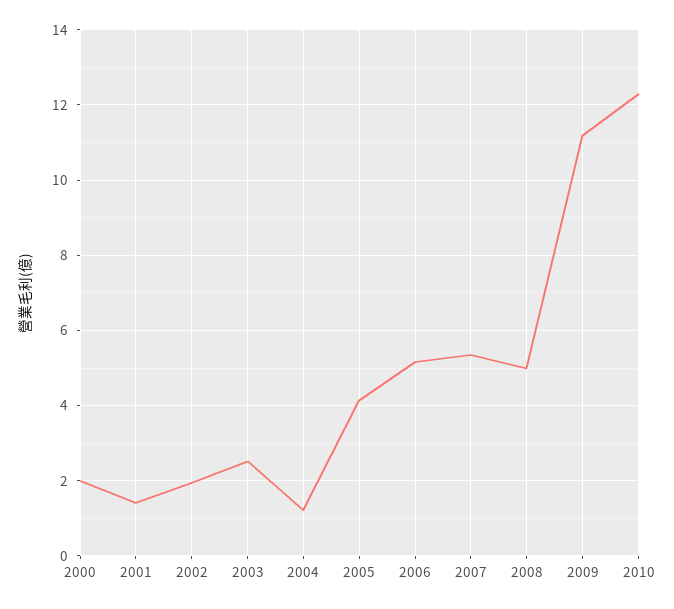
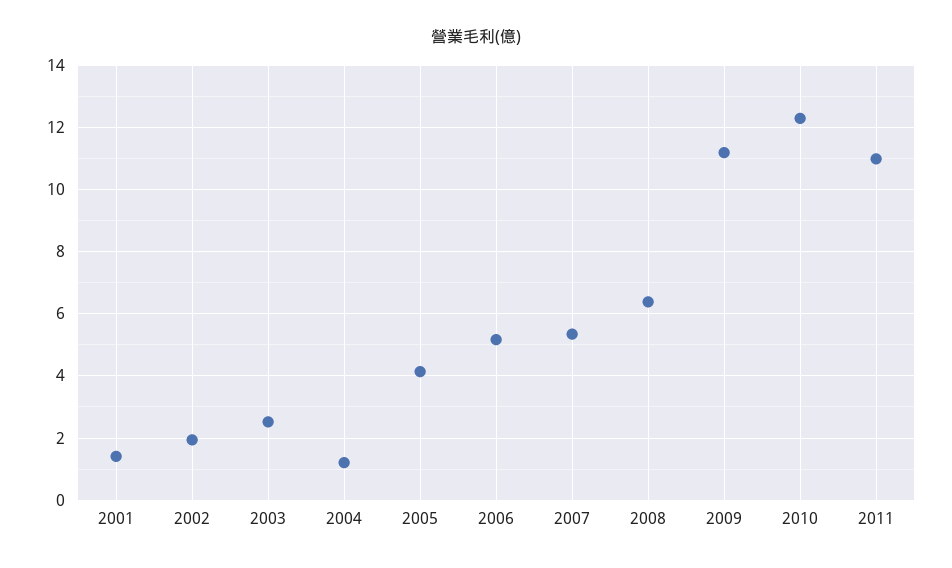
2000: 2 -> none
2008: 5 -> 6.4
2011: none -> 11

